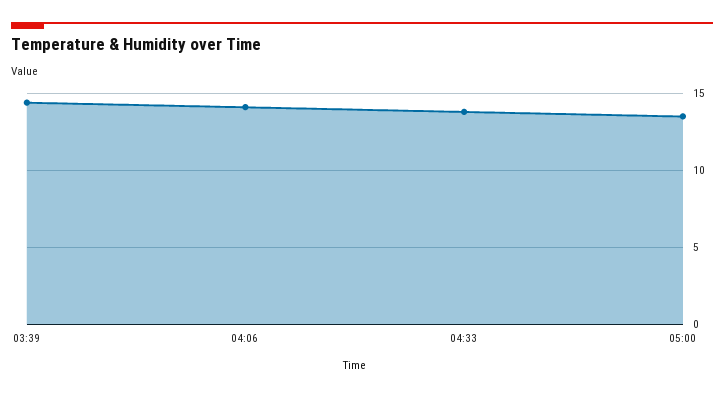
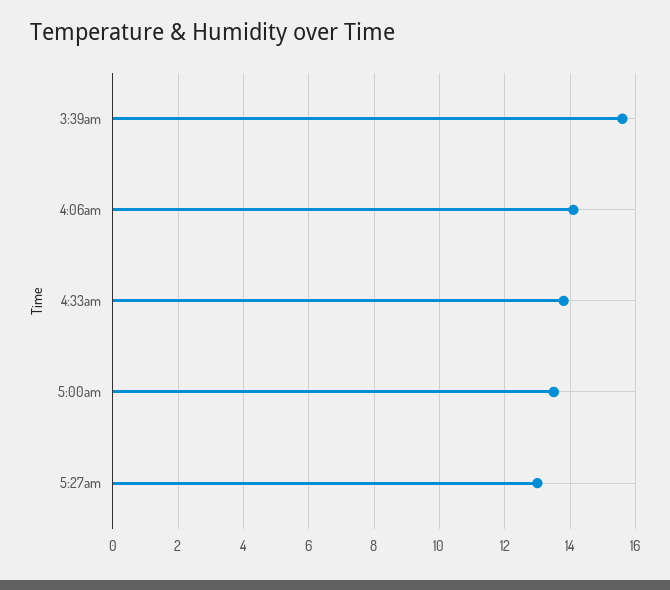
03:39: 14.5 -> 15.5
5:27am: none -> 13

